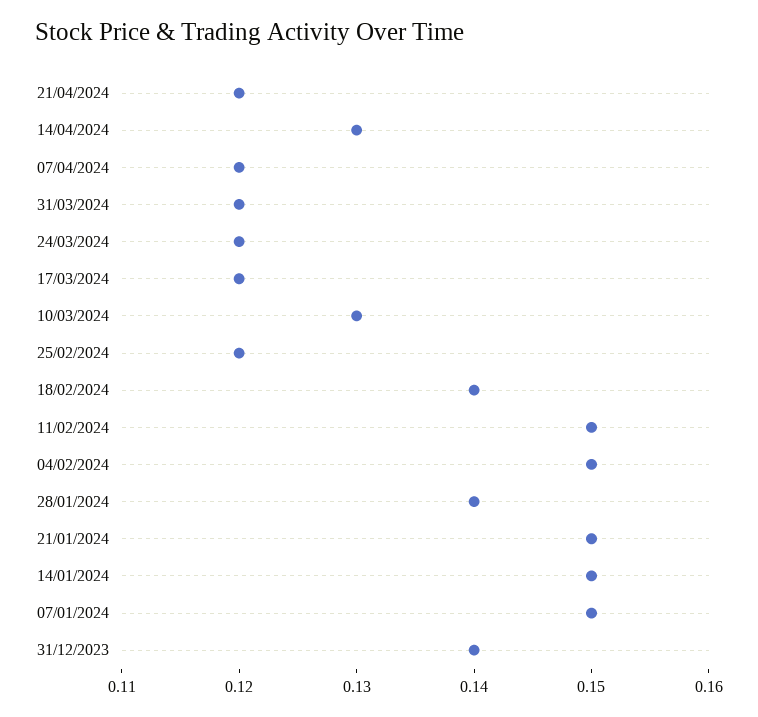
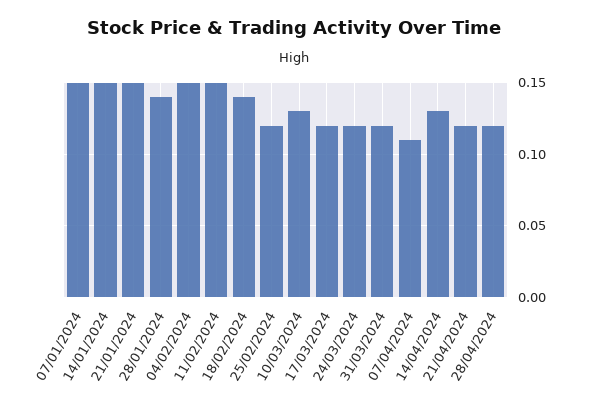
07/04/2024: 0.12 -> 0.11
31/12/2023: 0.14 -> none
28/04/2024: none -> 0.12

